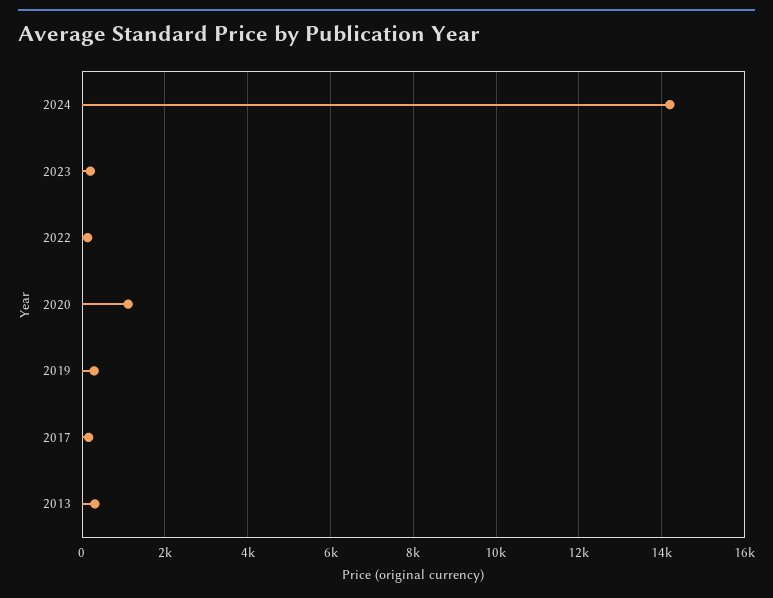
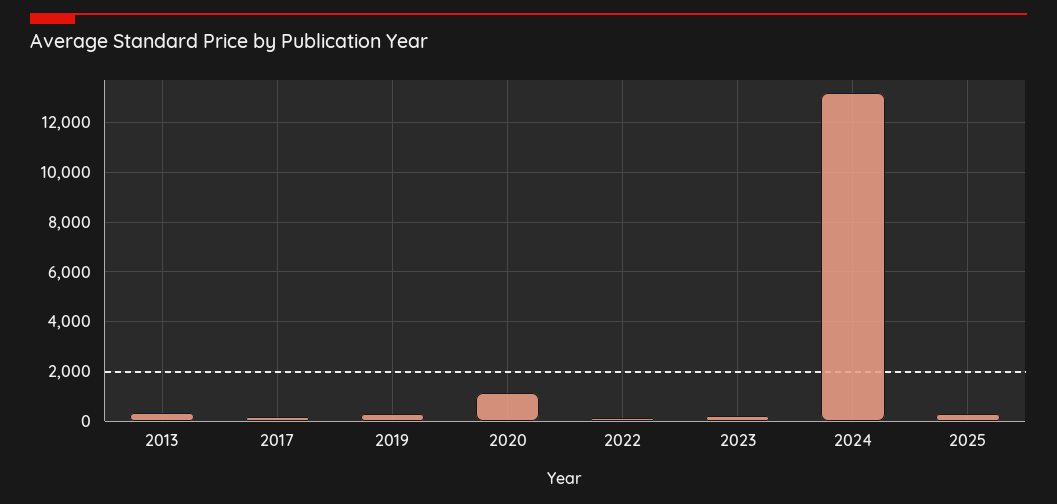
2024: 14200 -> 13250
2025: none -> 250

